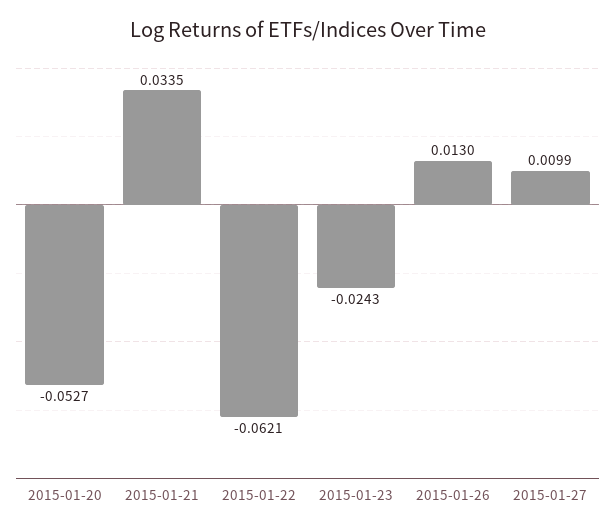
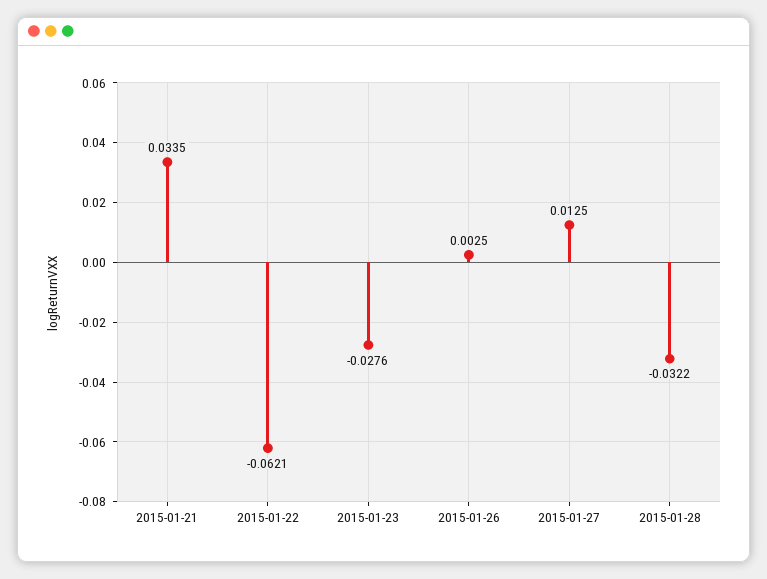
2015-01-20: -0.0527 -> none
2015-01-23: -0.0243 -> -0.0276
2015-01-26: 0.013 -> 0.0025
2015-01-27: 0.0099 -> 0.0125
2015-01-28: none -> -0.0322

